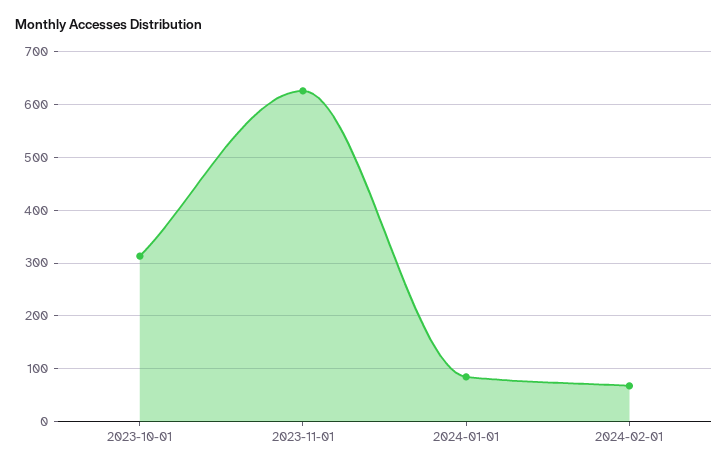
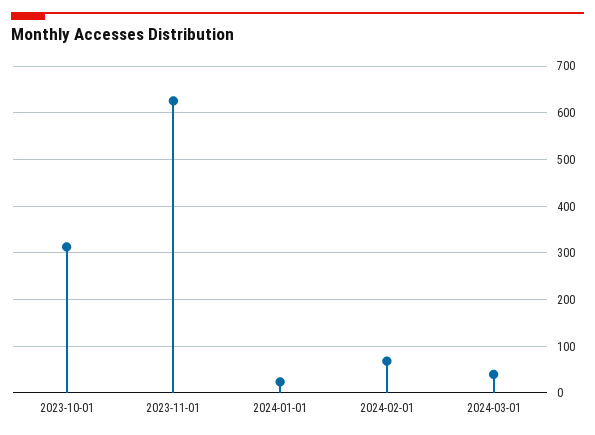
2024-01-01: 80 -> 20
2024-03-01: none -> 40

